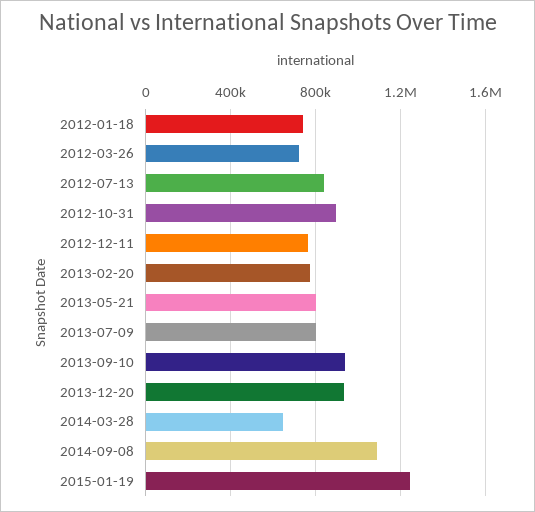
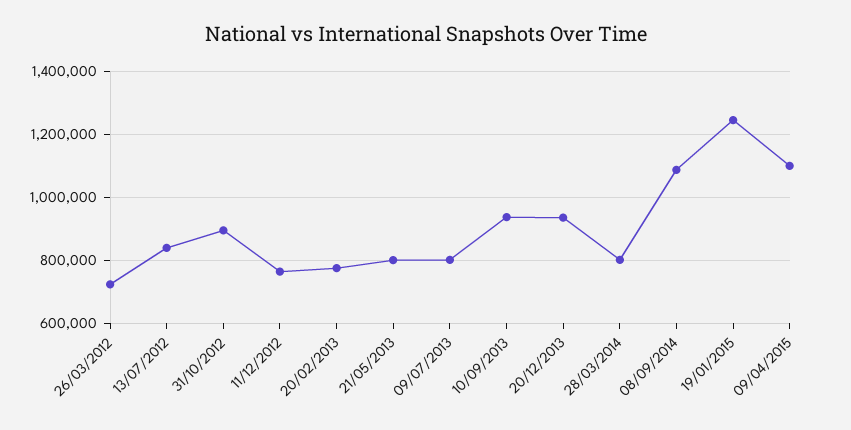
2012-01-18: 750000 -> none
2014-03-28: 650000 -> 800000
09/04/2015: none -> 1100000

